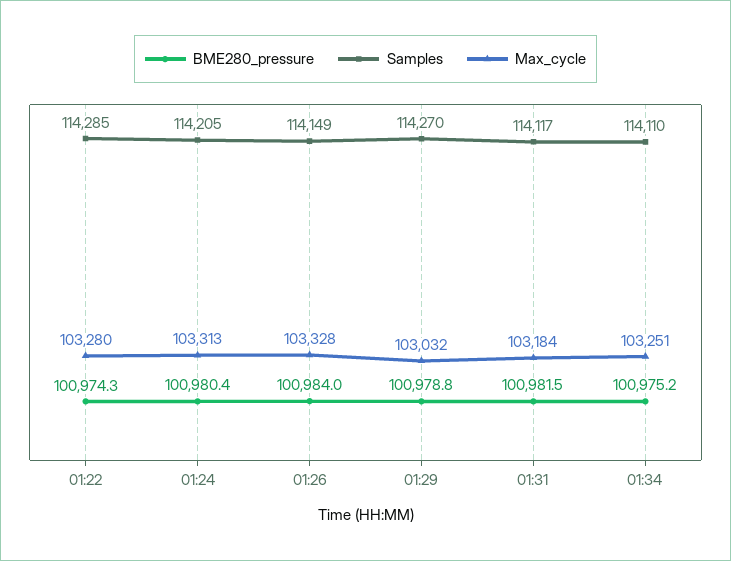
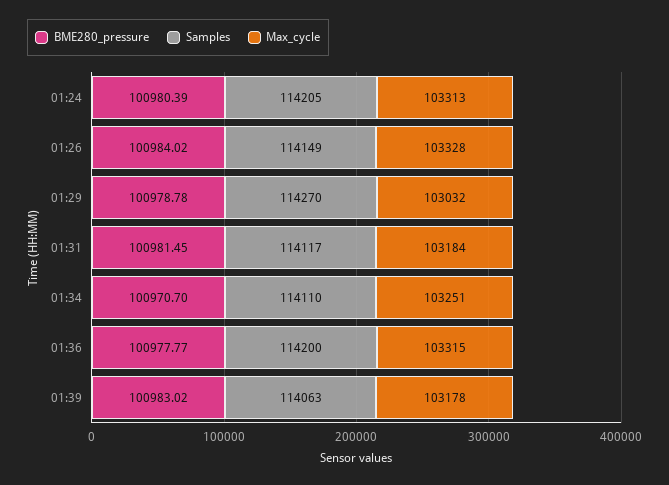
BME280_pressure, 01:22: 100974.3 -> none
Samples, 01:22: 114285 -> none
Max_cycle, 01:22: 103280 -> none
BME280_pressure, 01:34: 100975.2 -> 100970.7
BME280_pressure, 01:36: none -> 100977.77
Samples, 01:36: none -> 114200
Max_cycle, 01:36: none -> 103315
BME280_pressure, 01:39: none -> 100983.02
Samples, 01:39: none -> 114063
Max_cycle, 01:39: none -> 103178

